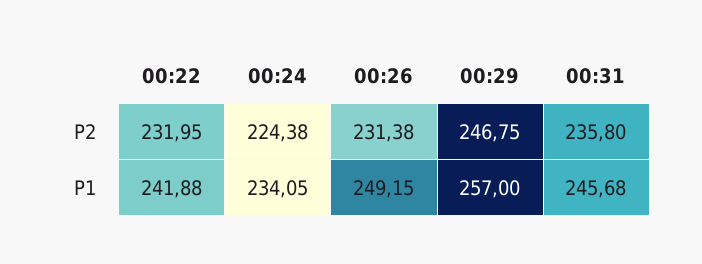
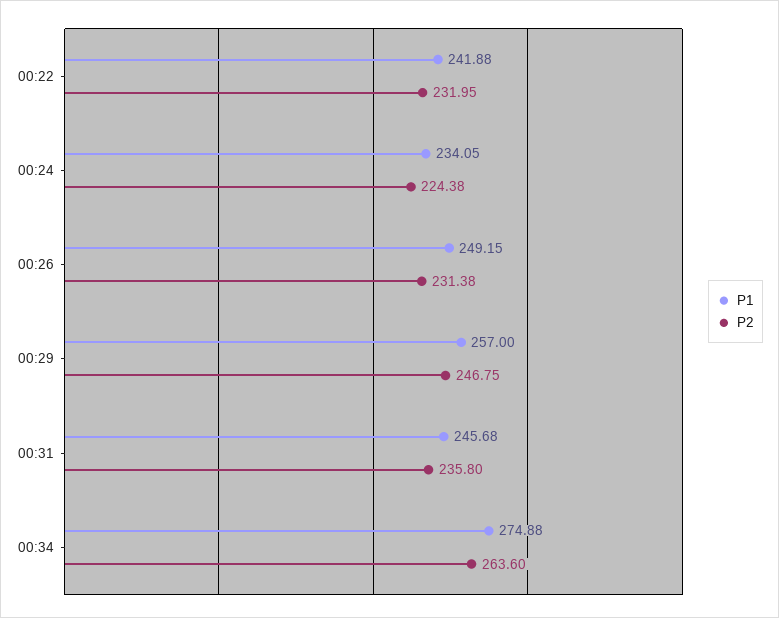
P1, 00:34: none -> 274.88
P2, 00:34: none -> 263.6

